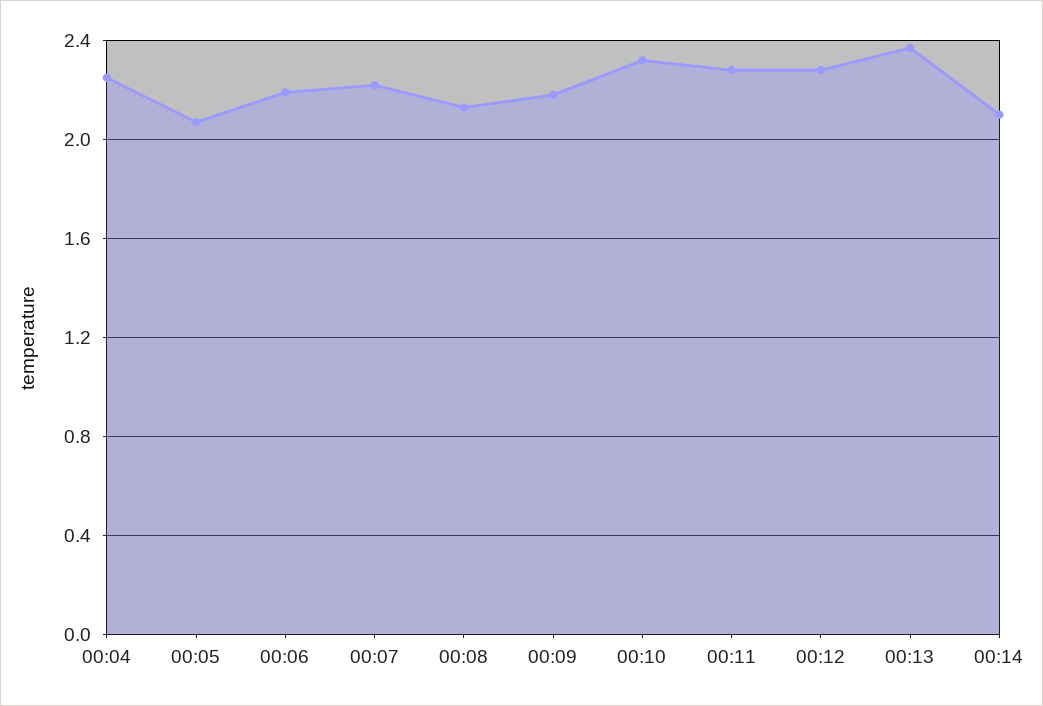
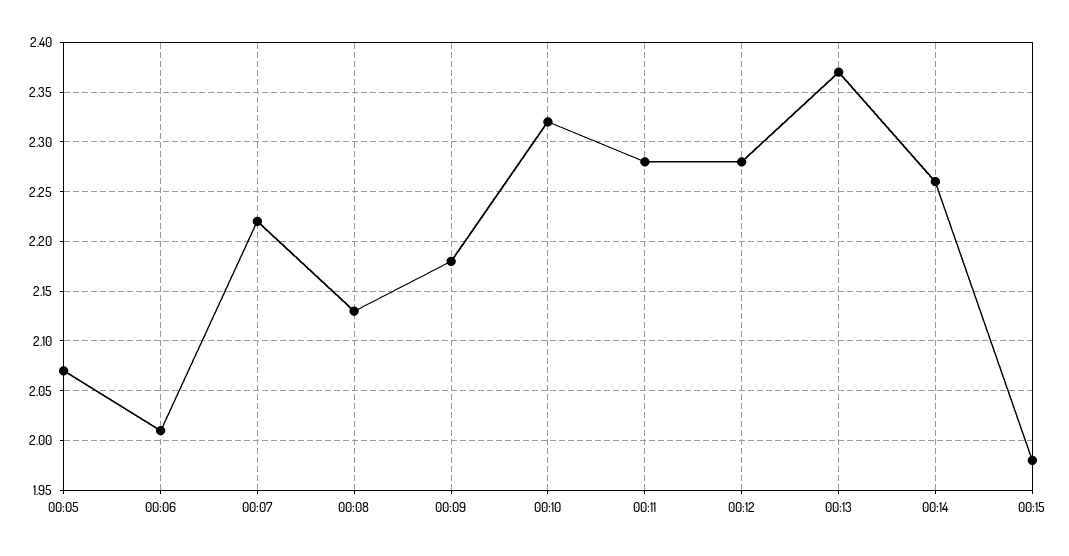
00:04: 2.25 -> none
00:06: 2.2 -> 2.01
00:14: 2.1 -> 2.26
00:15: none -> 1.98

